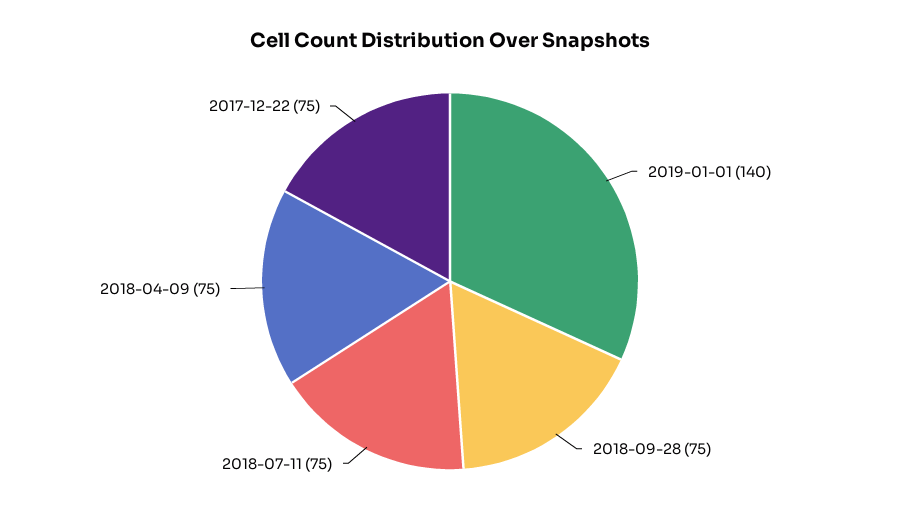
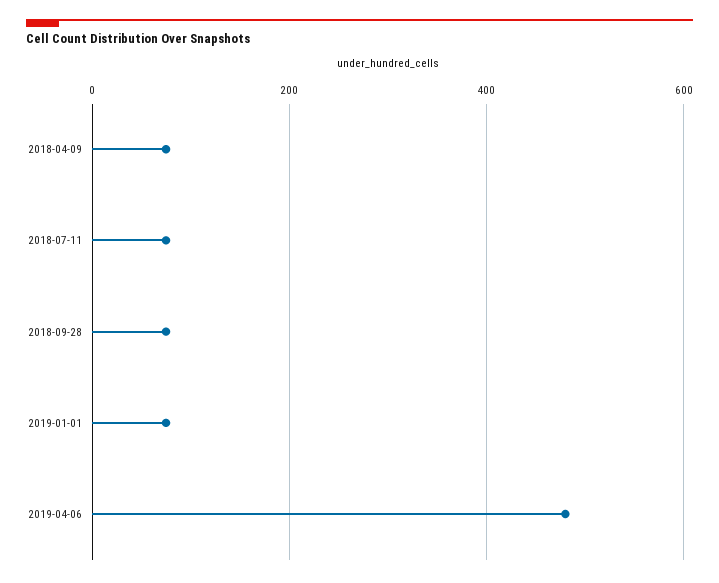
2019-01-01: 140 -> 80
2017-12-22: 75 -> none
2019-04-06: none -> 480

